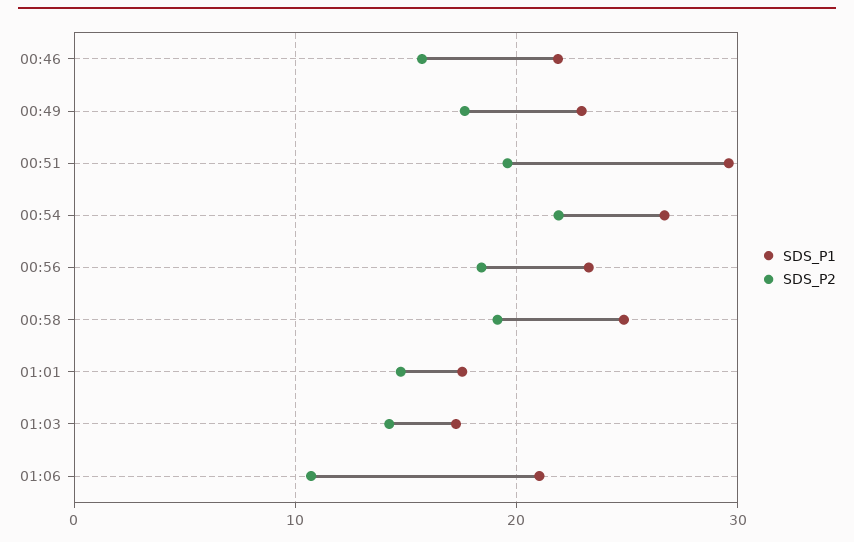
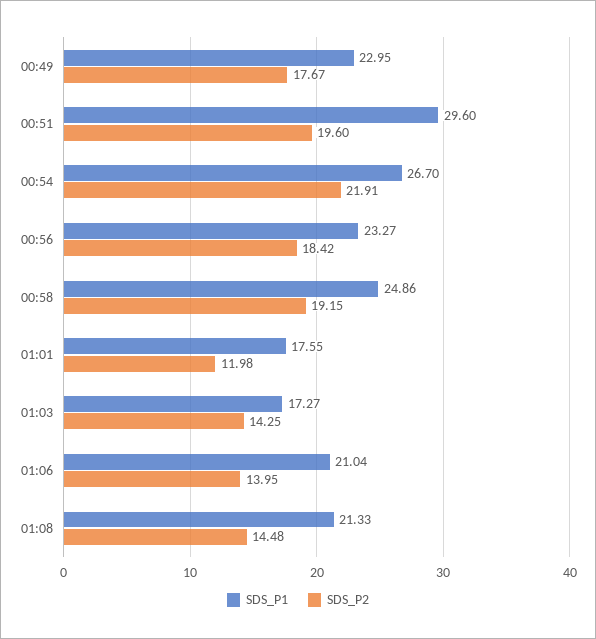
SDS_P1, 00:46: 22 -> none
SDS_P2, 00:46: 16 -> none
SDS_P2, 01:01: 15 -> 11.98
SDS_P2, 01:06: 11 -> 13.95
SDS_P1, 01:08: none -> 21.33
SDS_P2, 01:08: none -> 14.48

